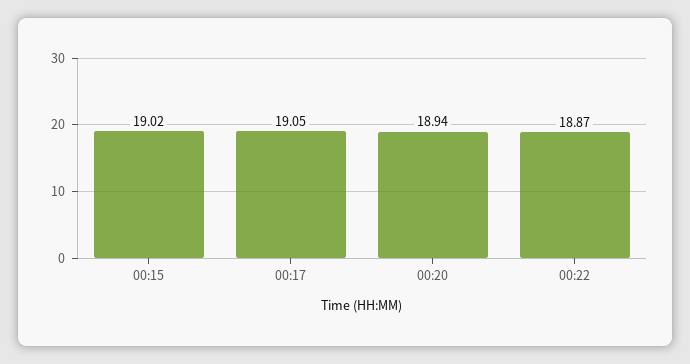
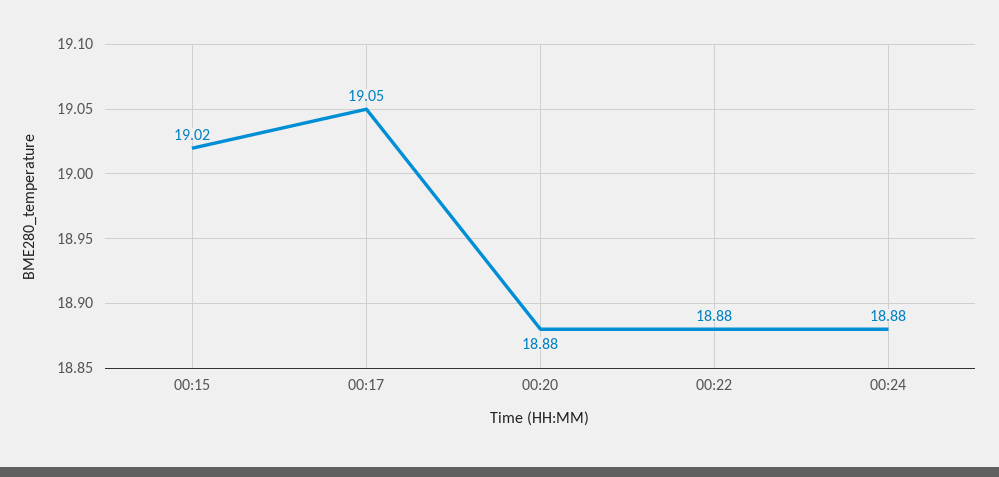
00:20: 18.94 -> 18.88
00:22: 18.87 -> 18.88
00:24: none -> 18.88

